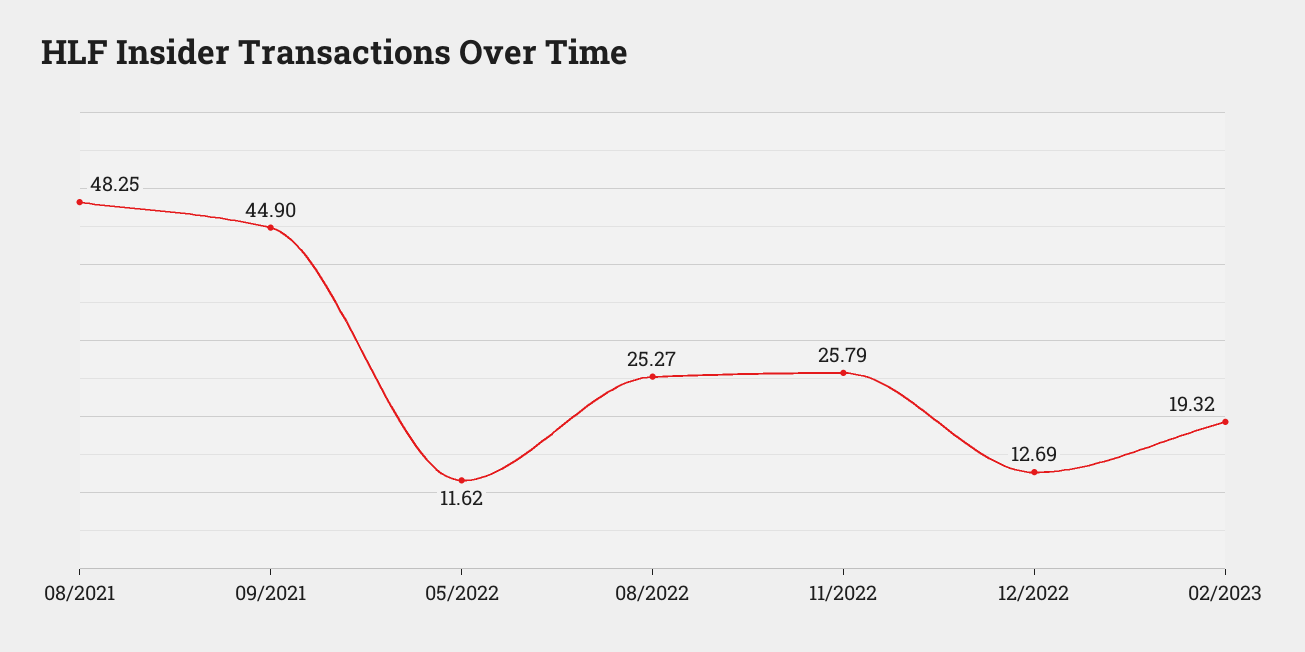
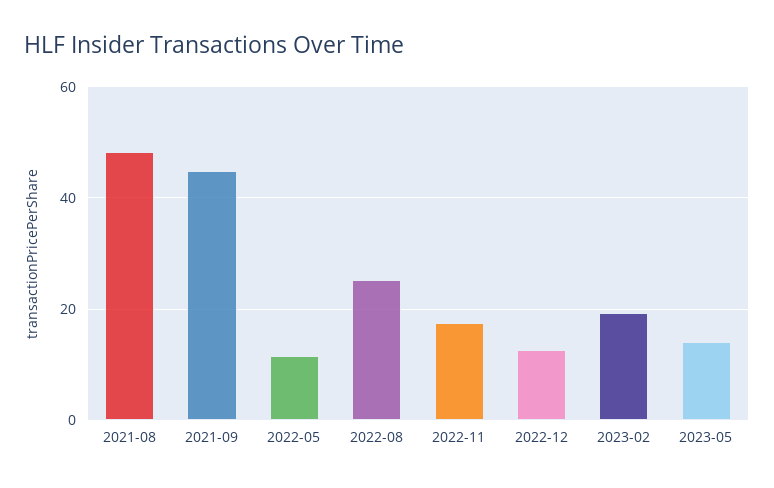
11/2022: 25.79 -> 18
2023-05: none -> 14

